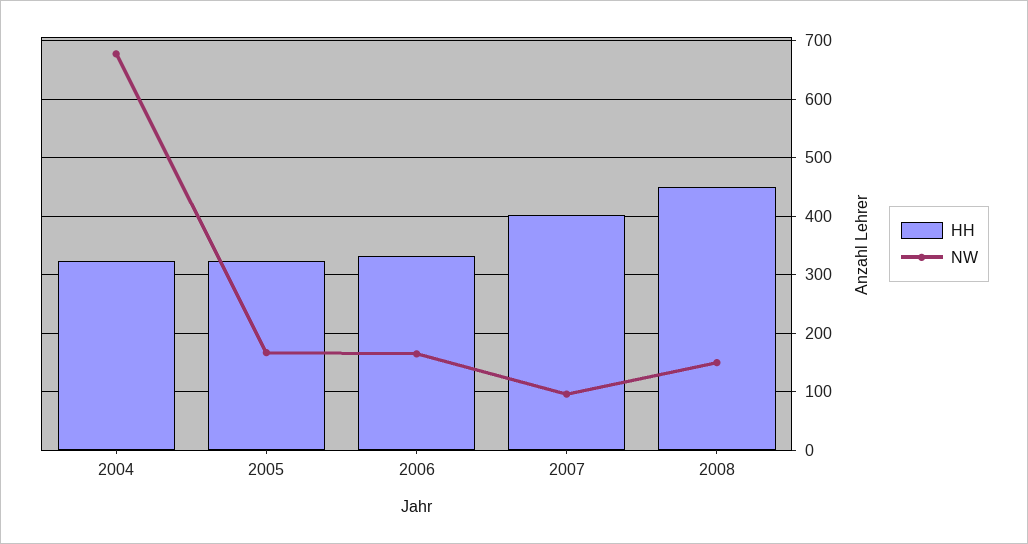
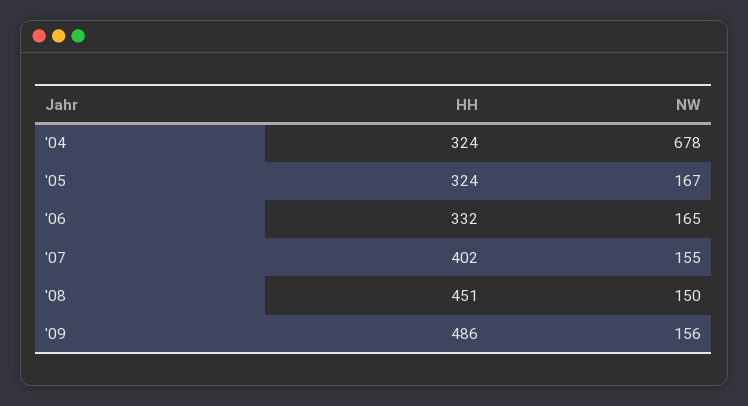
NW, 2007: 100 -> 155
HH, '09: none -> 486
NW, '09: none -> 156

